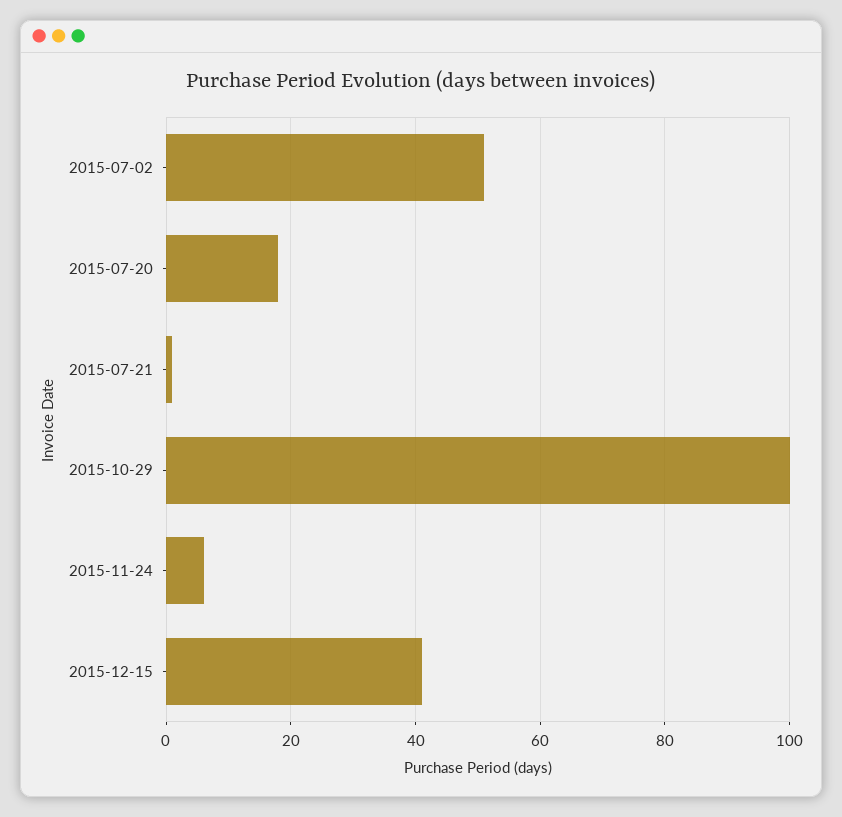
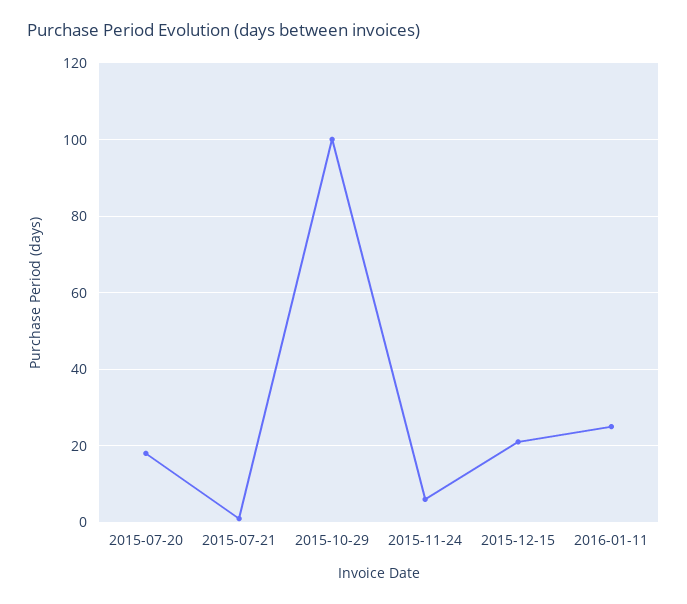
2015-07-02: 50 -> none
2015-12-15: 40 -> 20
2016-01-11: none -> 25

